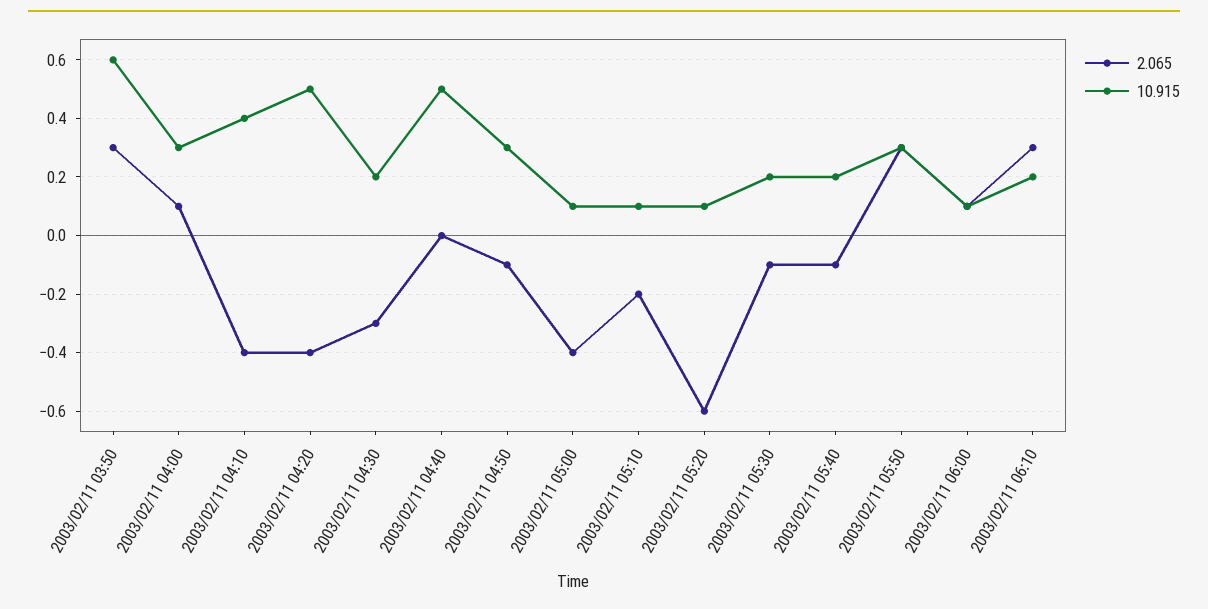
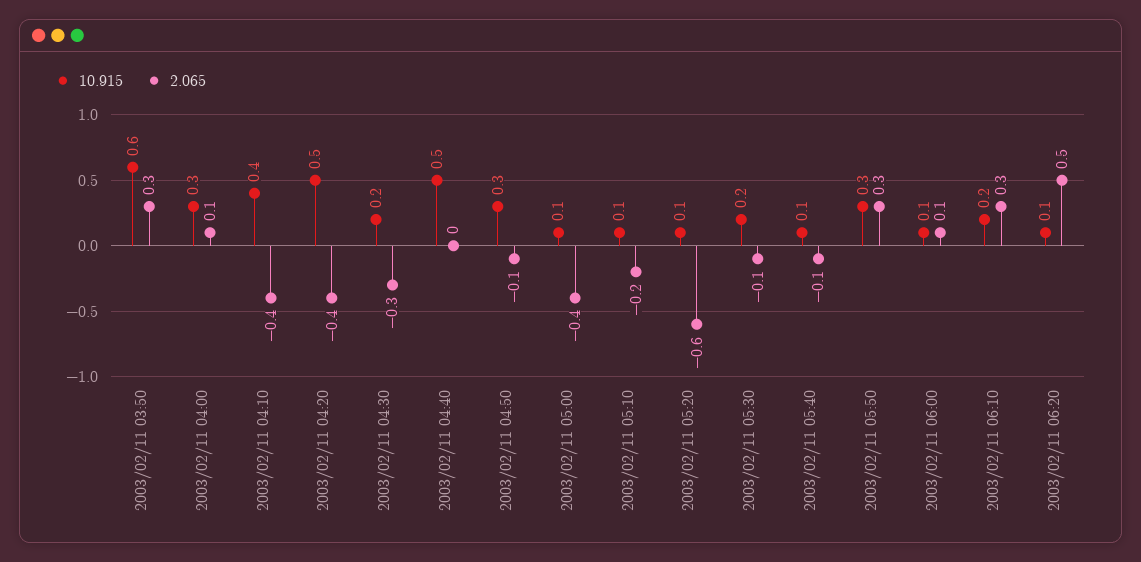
10.915, 2003/02/11 05:40: 0.2 -> 0.1
10.915, 2003/02/11 06:20: none -> 0.1
2.065, 2003/02/11 06:20: none -> 0.5

